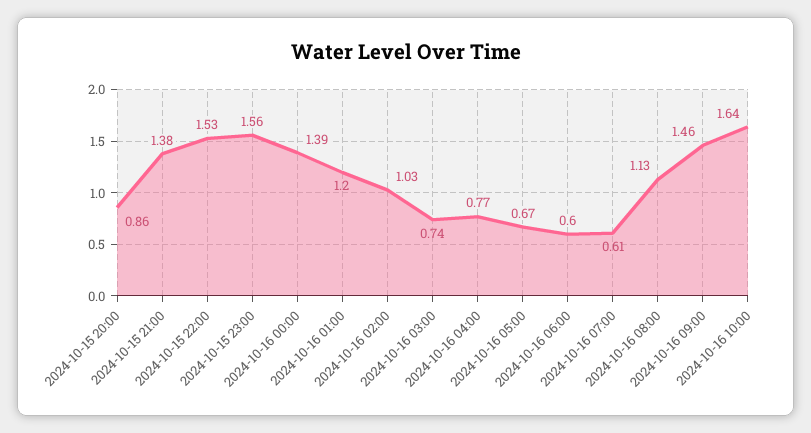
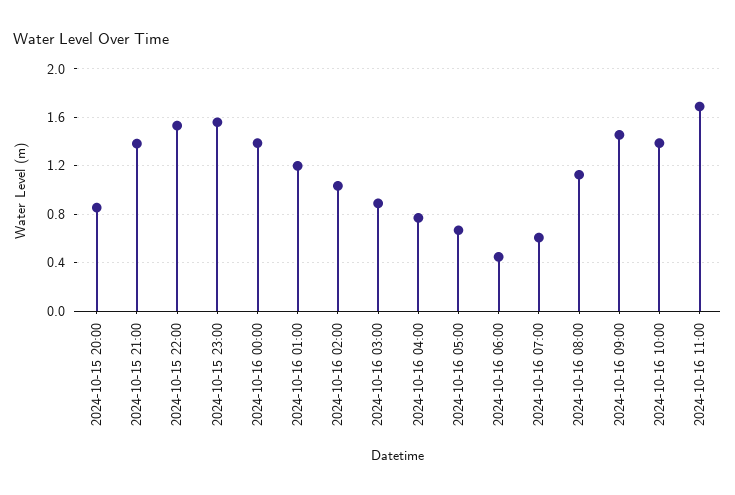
2024-10-16 03:00: 0.74 -> 0.9
2024-10-16 06:00: 0.6 -> 0.45
2024-10-16 10:00: 1.64 -> 1.4
2024-10-16 11:00: none -> 1.7

